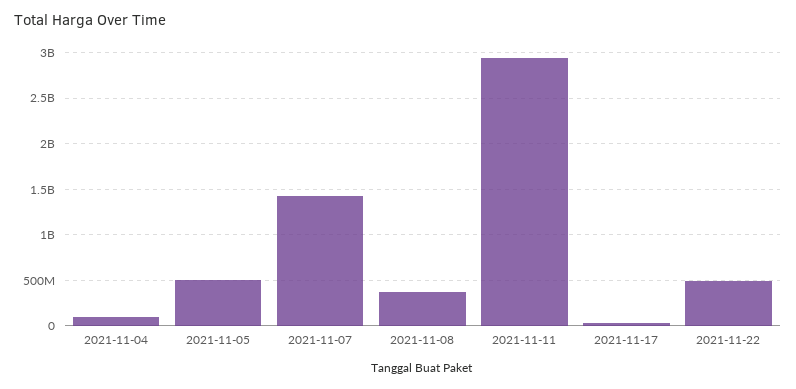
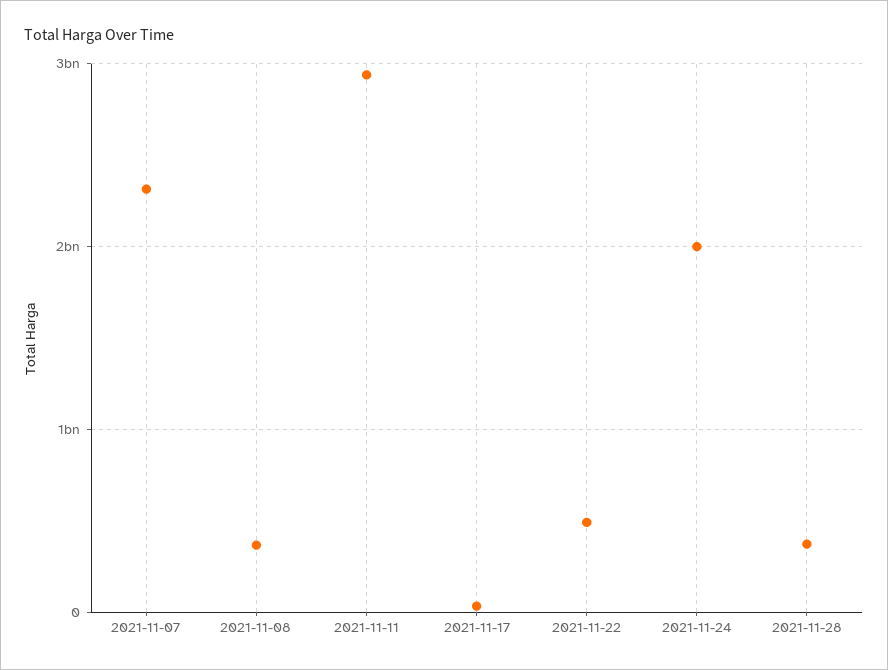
2021-11-04: 100000000 -> none
2021-11-05: 500000000 -> none
2021-11-07: 1400000000 -> 2300000000
2021-11-24: none -> 2000000000
2021-11-28: none -> 400000000

